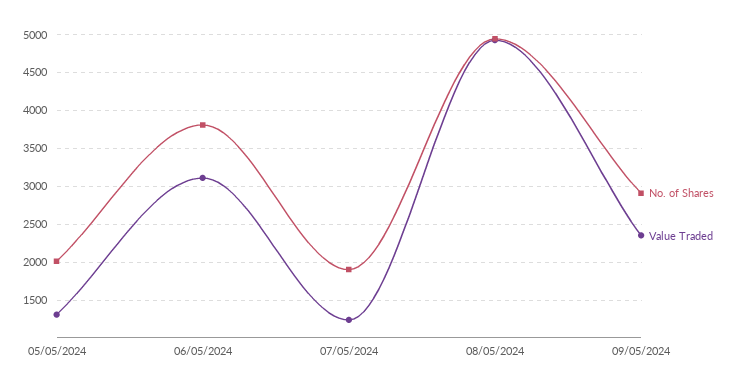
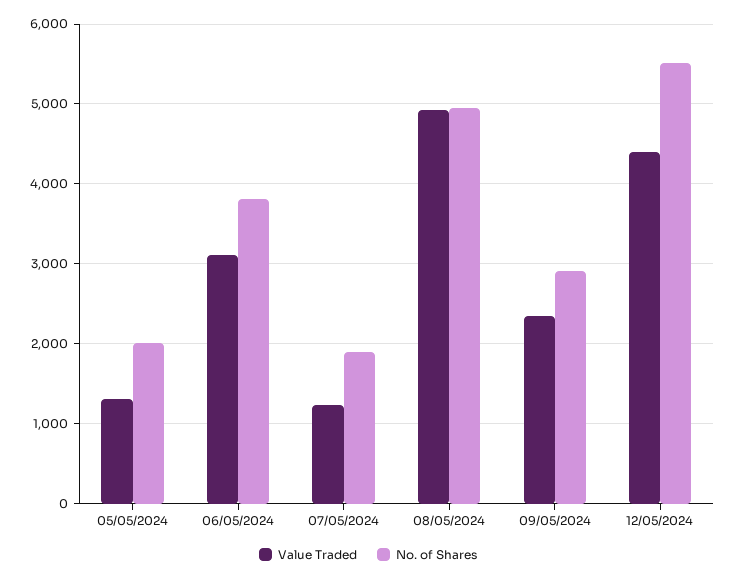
Value Traded, 12/05/2024: none -> 4400
No. of Shares, 12/05/2024: none -> 5500

